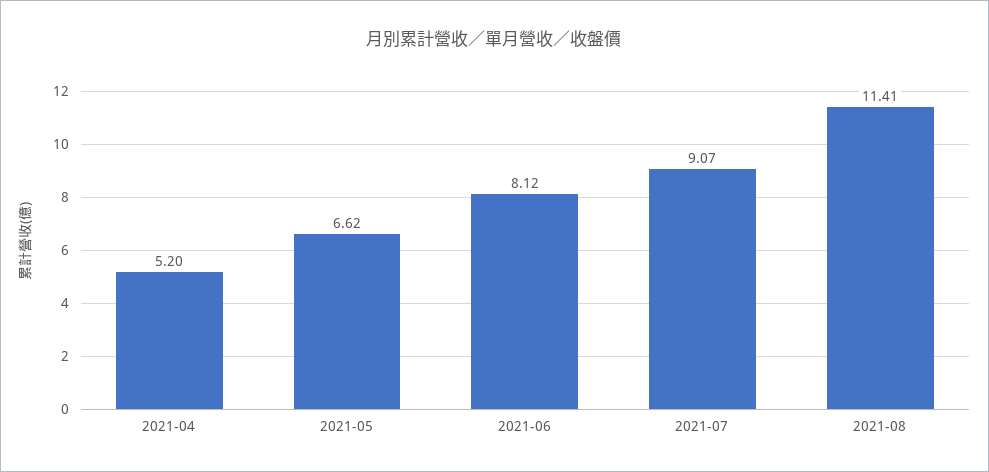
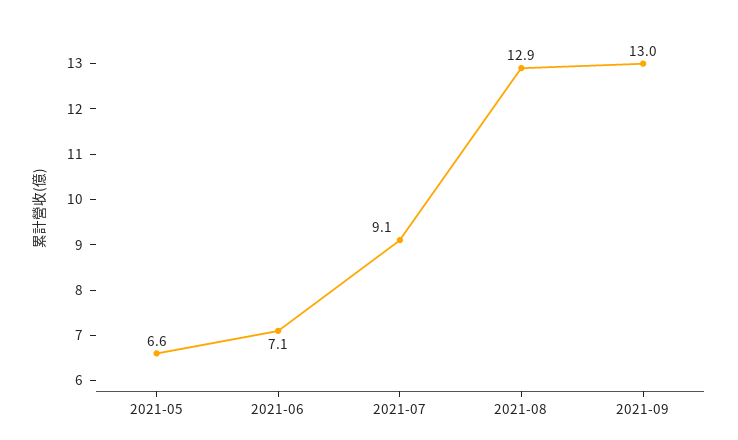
2021-04: 5.2 -> none
2021-06: 8.12 -> 7.1
2021-08: 11.41 -> 12.9
2021-09: none -> 13

